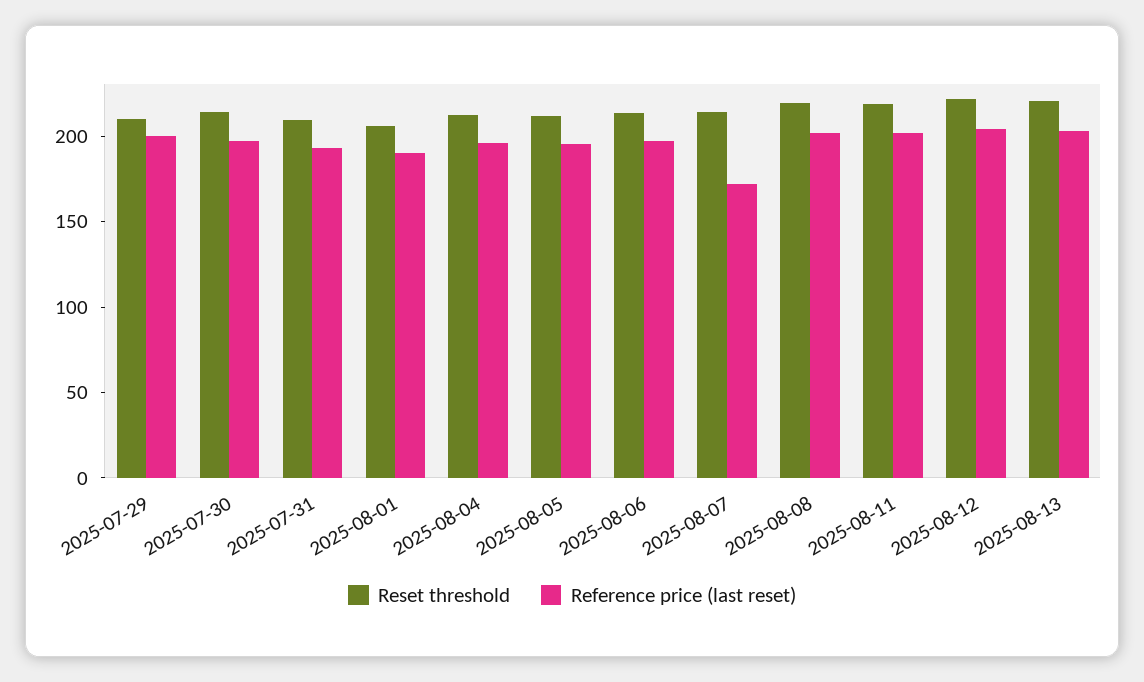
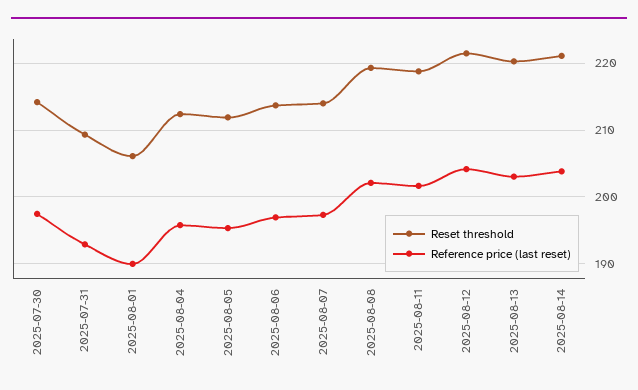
Reset threshold, 2025-07-29: 210 -> none
Reference price (last reset), 2025-07-29: 200 -> none
Reference price (last reset), 2025-08-07: 170 -> 197
Reset threshold, 2025-08-14: none -> 221
Reference price (last reset), 2025-08-14: none -> 204

